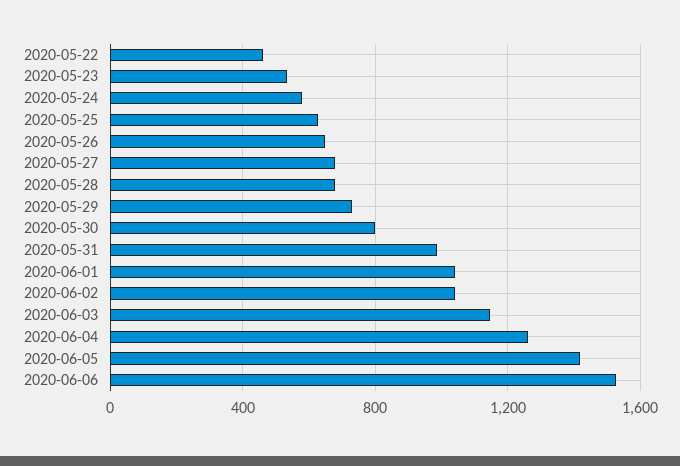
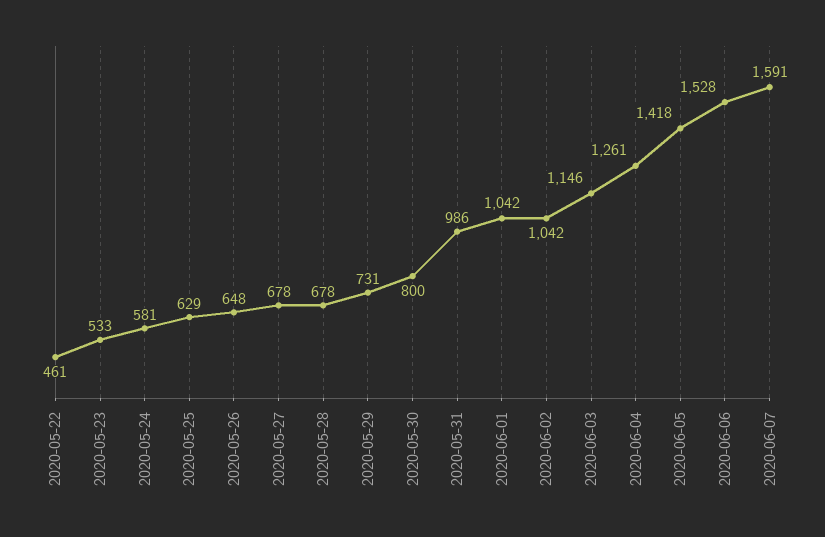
2020-06-07: none -> 1591

